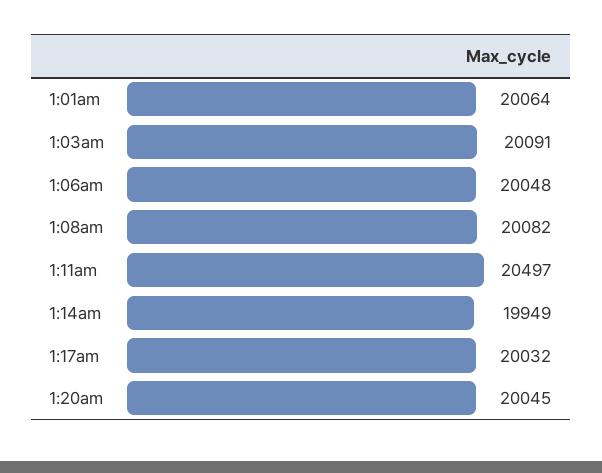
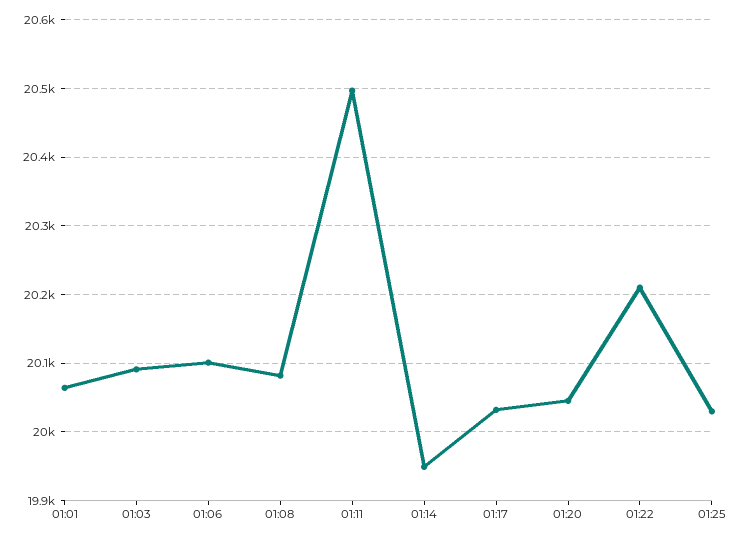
1:06am: 20048 -> 20100
01:22: none -> 20210
01:25: none -> 20030

